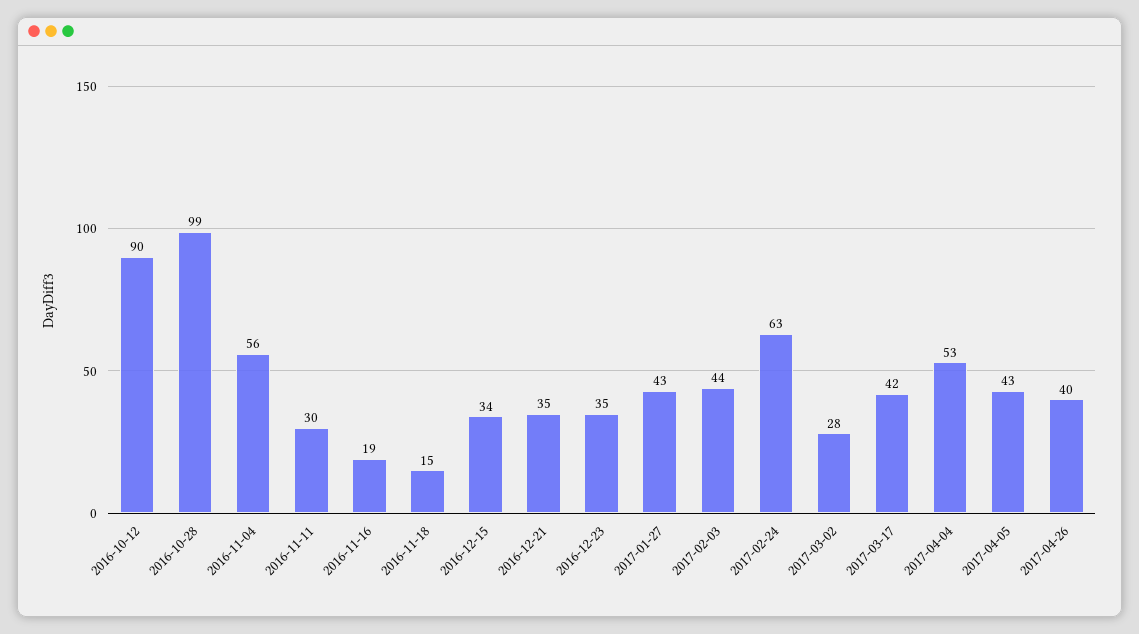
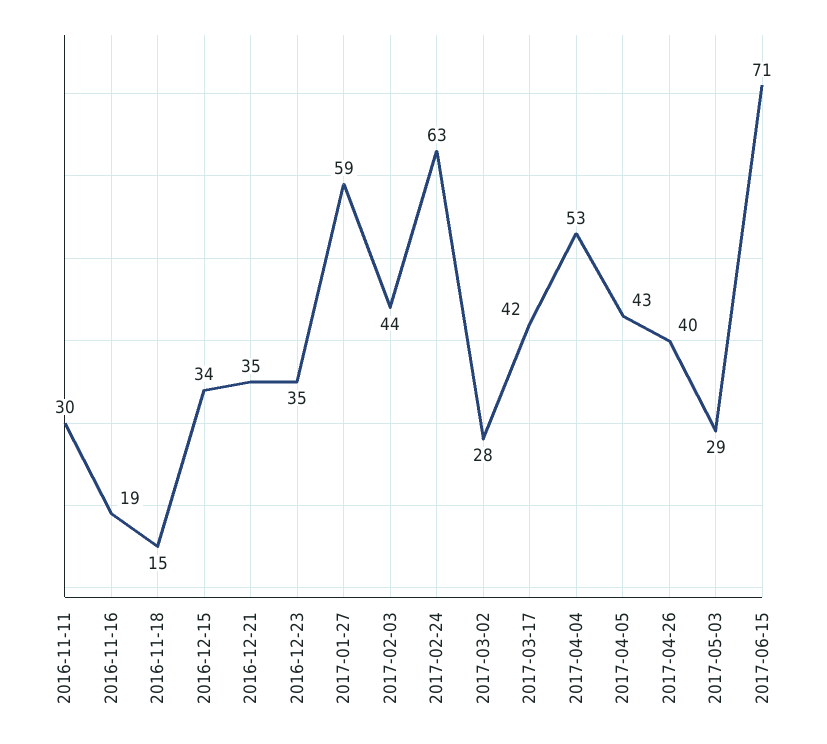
2016-10-12: 90 -> none
2016-10-28: 99 -> none
2016-11-04: 56 -> none
2017-01-27: 43 -> 59
2017-05-03: none -> 29
2017-06-15: none -> 71

